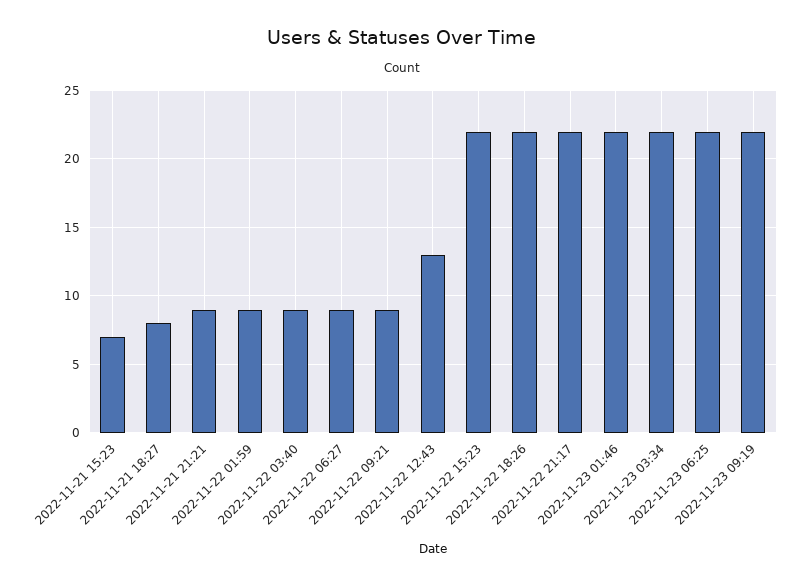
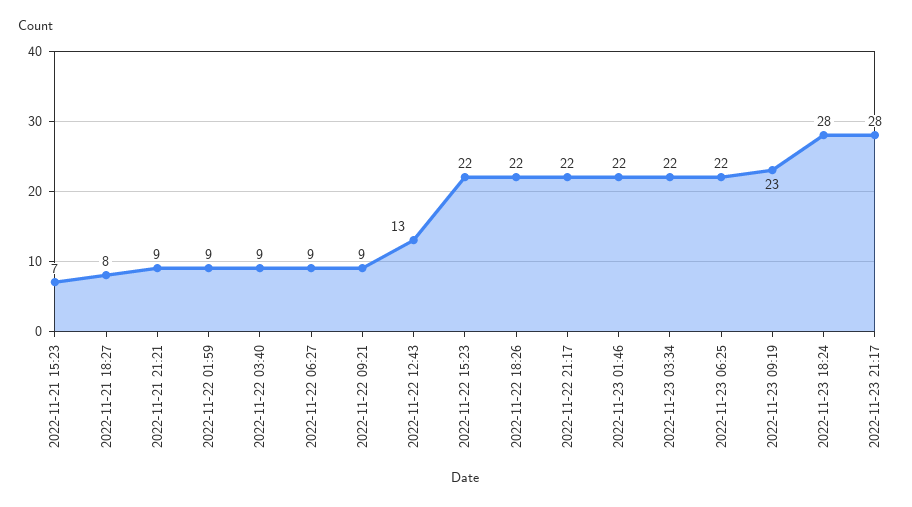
2022-11-23 09:19: 22 -> 23
2022-11-23 18:24: none -> 28
2022-11-23 21:17: none -> 28

